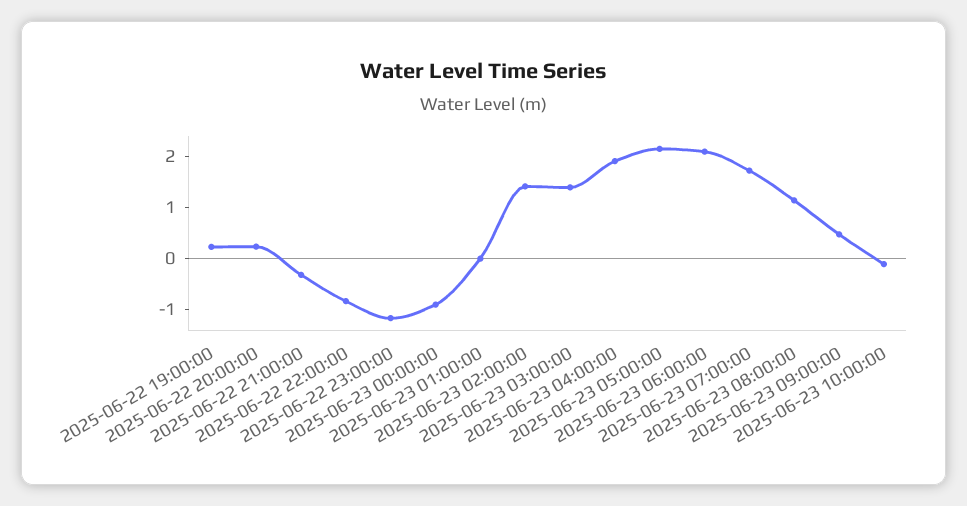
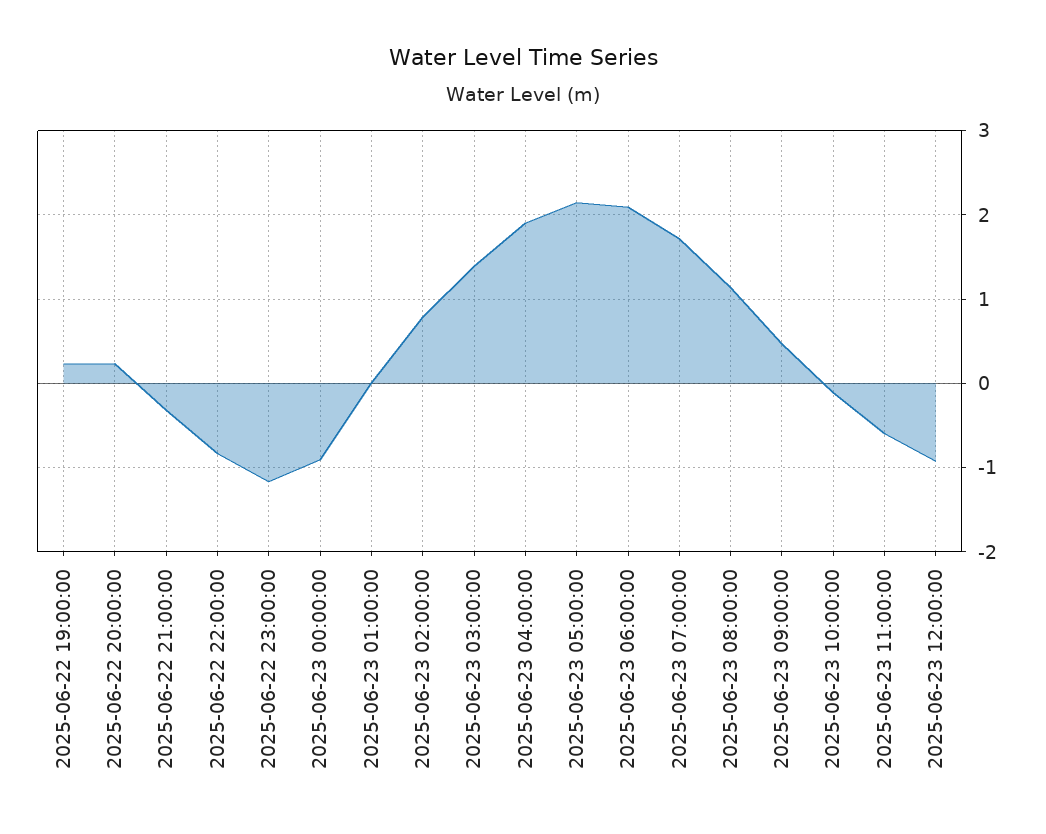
2025-06-23 02:00:00: 1.4 -> 0.8
2025-06-23 11:00:00: none -> -0.6
2025-06-23 12:00:00: none -> -0.9

